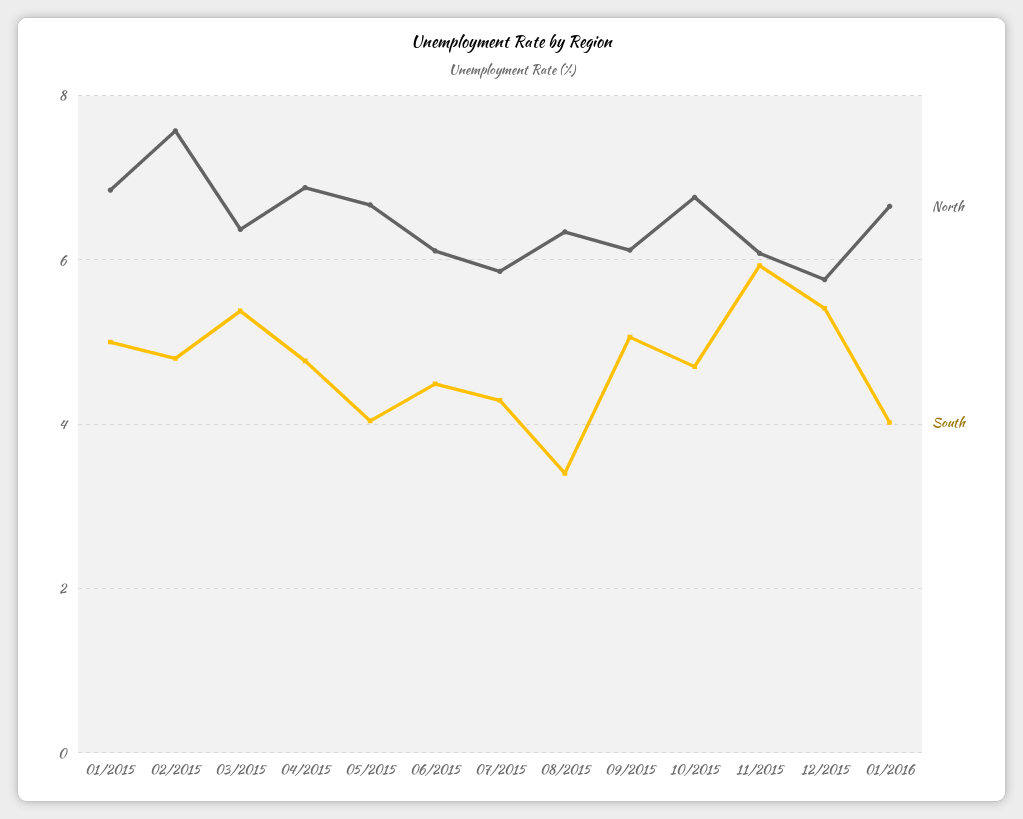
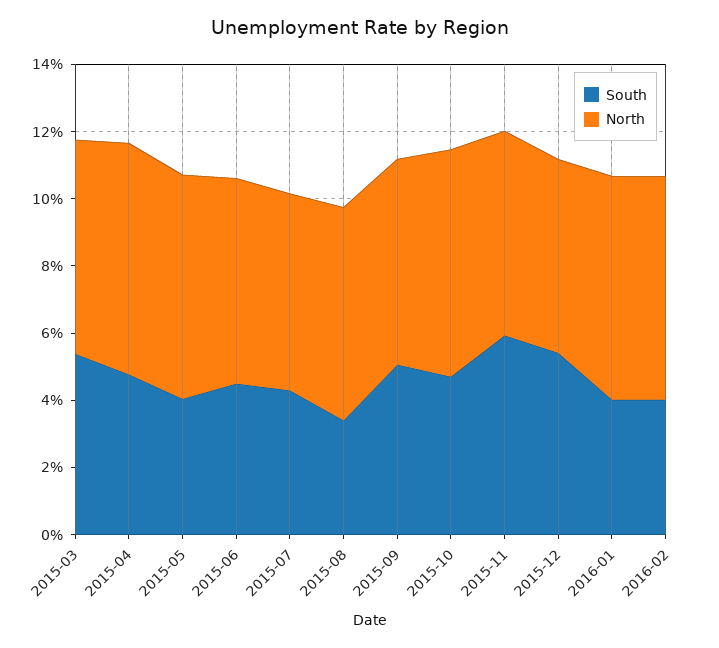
North, 01/2015: 6.8 -> none
South, 01/2015: 5 -> none
North, 02/2015: 7.6 -> none
South, 02/2015: 4.8 -> none
South, 2016-02: none -> 4
North, 2016-02: none -> 6.5

